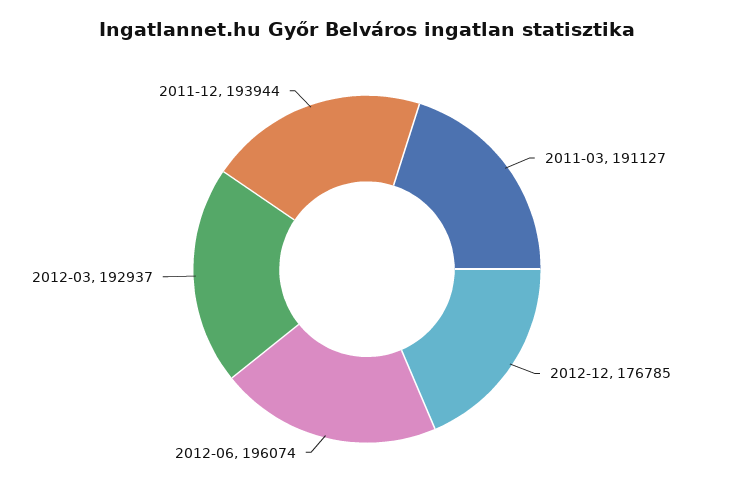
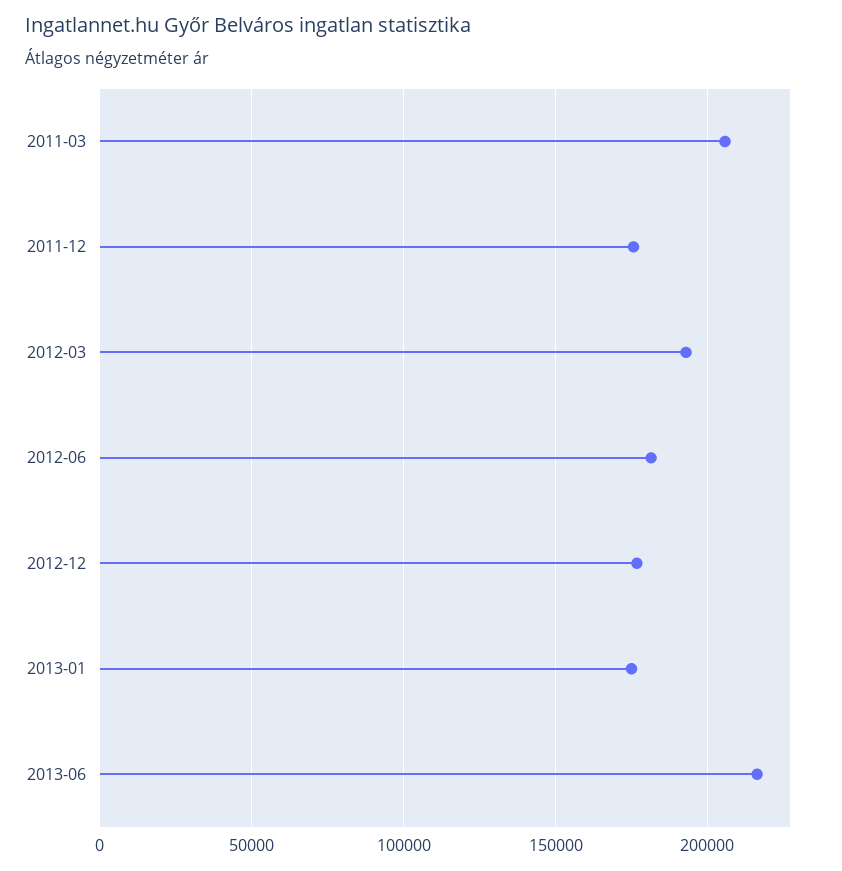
2011-03: 191127 -> 205000
2012-06: 196074 -> 180000
2011-12: 193944 -> 175000
2013-01: none -> 175000
2013-06: none -> 215000

